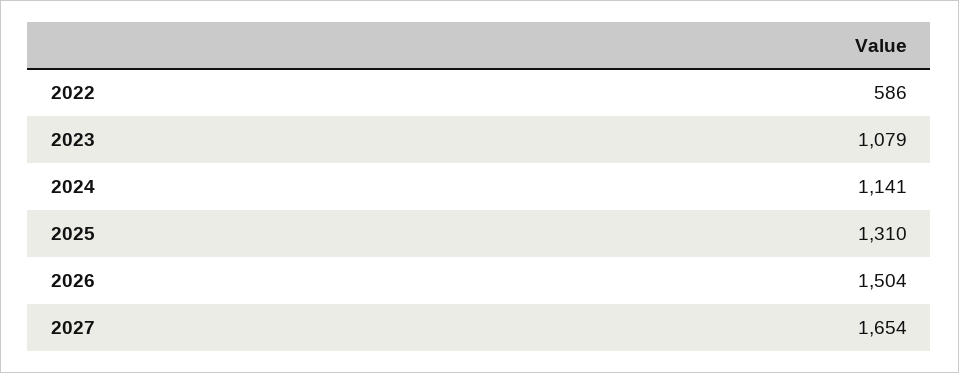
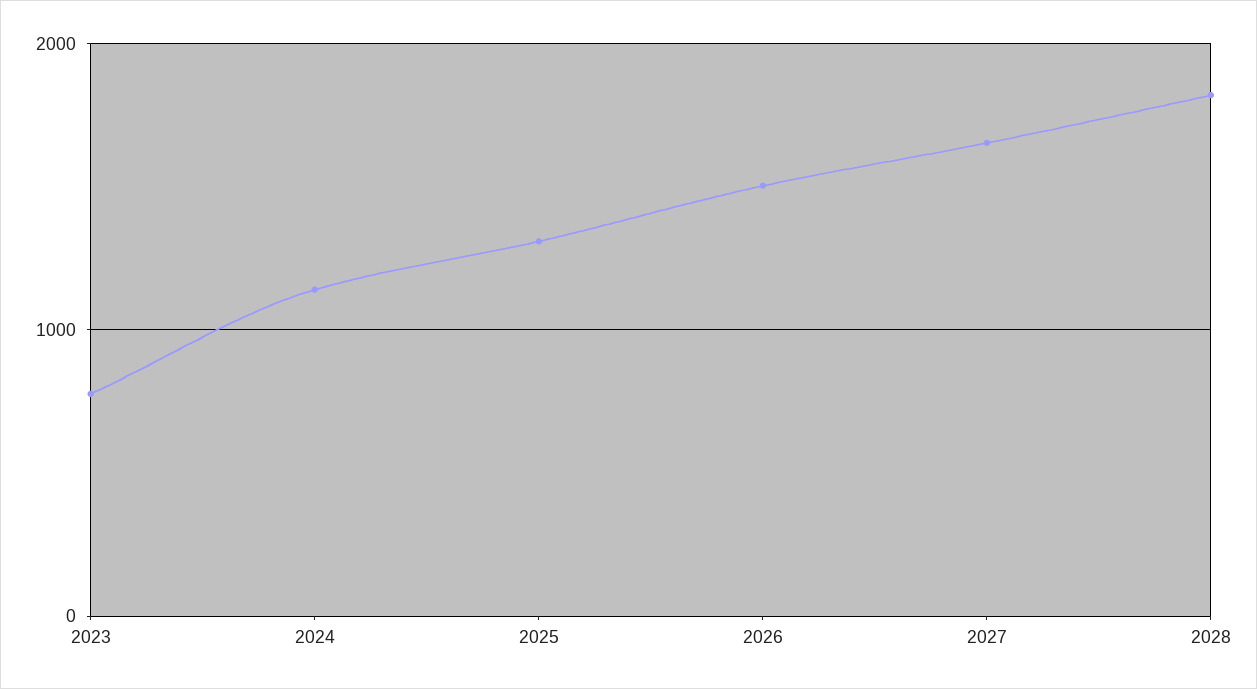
2022: 586 -> none
2023: 1079 -> 800
2028: none -> 1800

